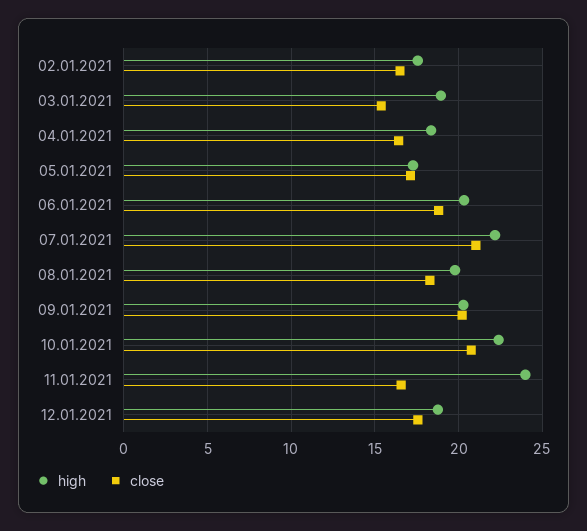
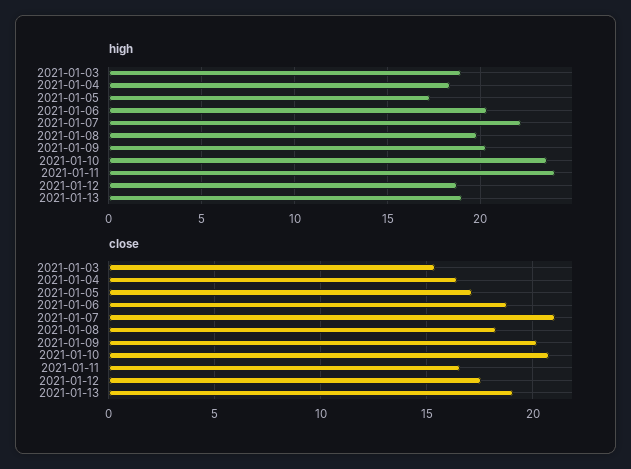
high, 02.01.2021: 17.5 -> none
close, 02.01.2021: 16.5 -> none
high, 10.01.2021: 22.5 -> 23.5
high, 2021-01-13: none -> 19
close, 2021-01-13: none -> 19

